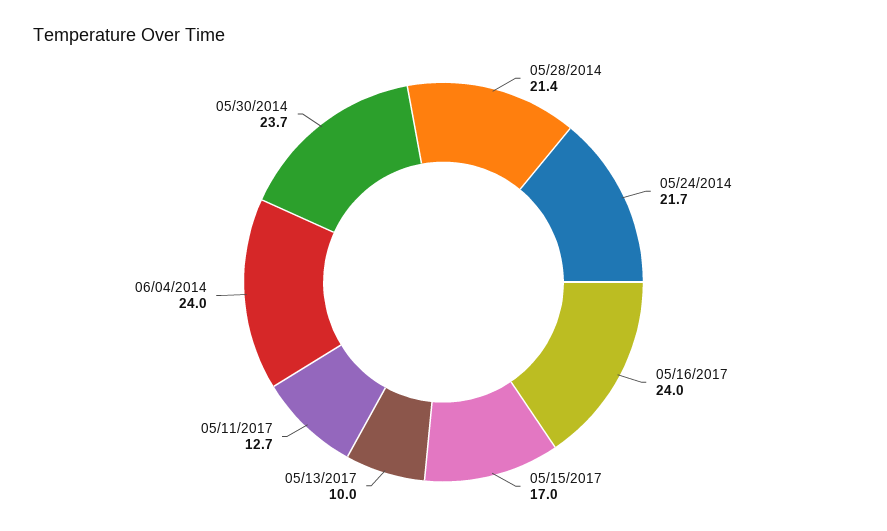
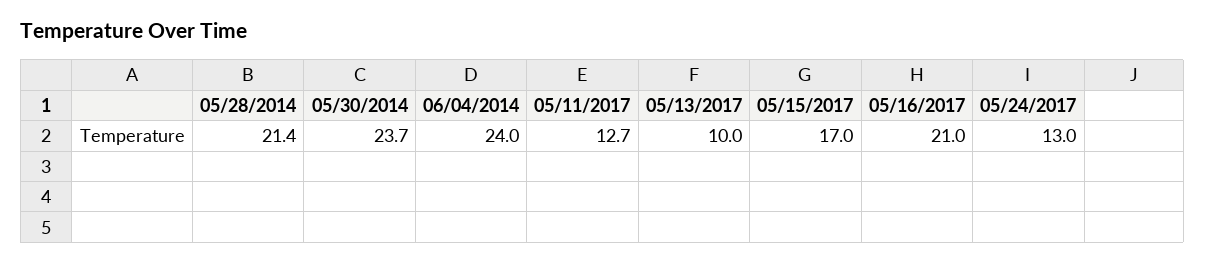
05/24/2014: 21.7 -> none
05/16/2017: 24 -> 21
05/24/2017: none -> 13

